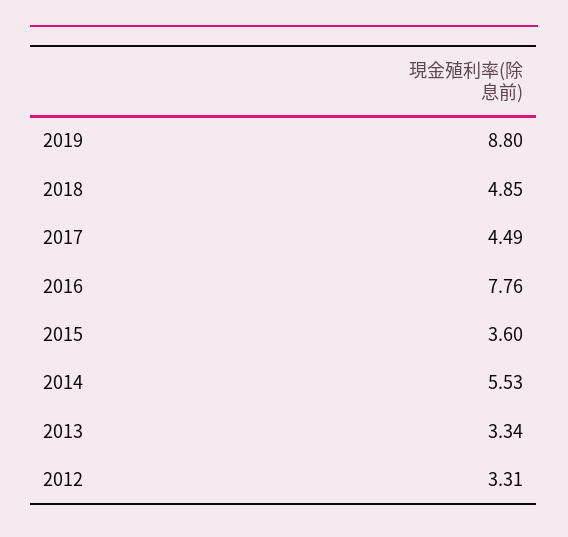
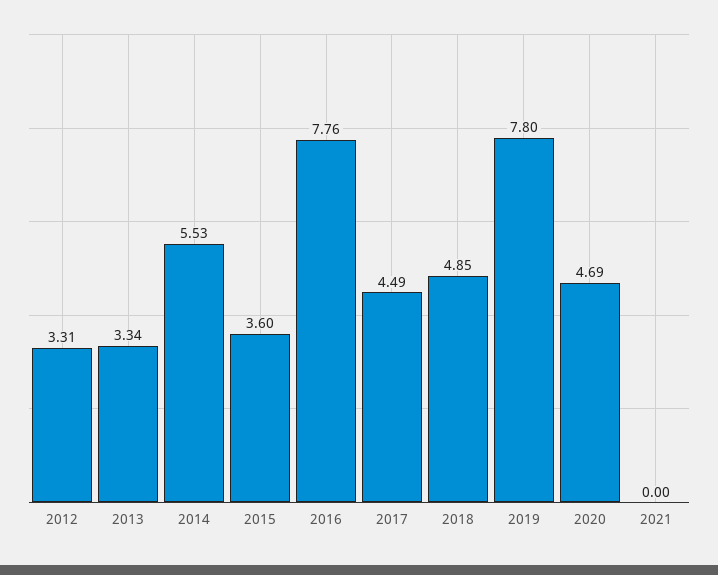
2019: 8.8 -> 7.8
2020: none -> 4.69
2021: none -> 0

